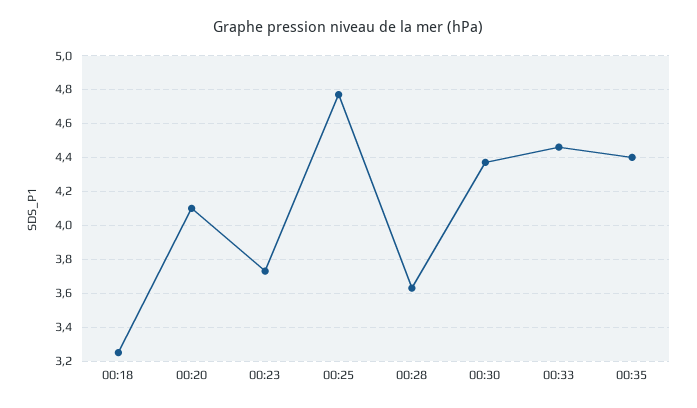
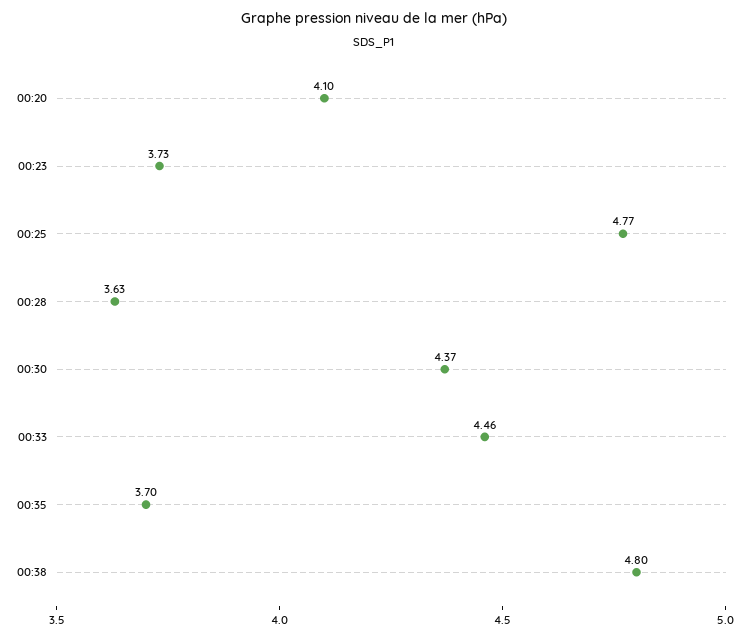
00:18: 3.25 -> none
00:35: 4.4 -> 3.7
00:38: none -> 4.8

